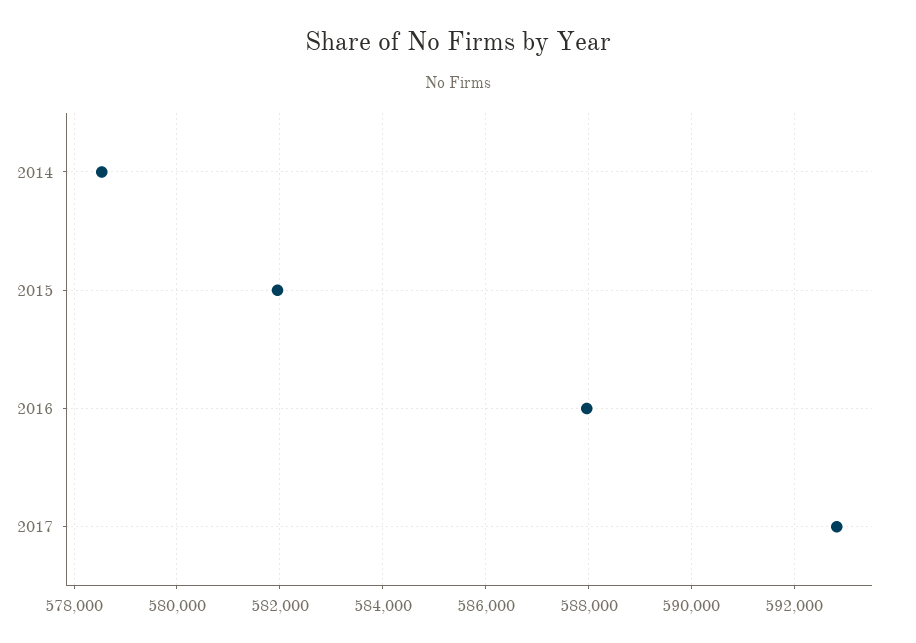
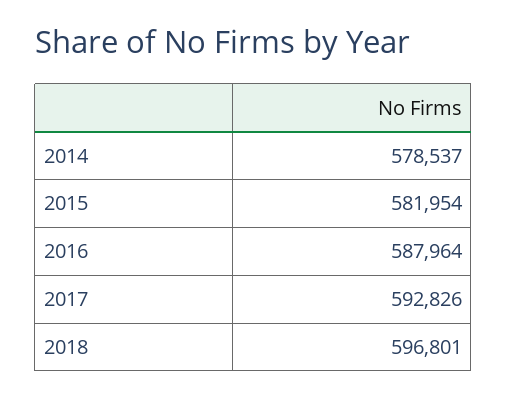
2018: none -> 596801

